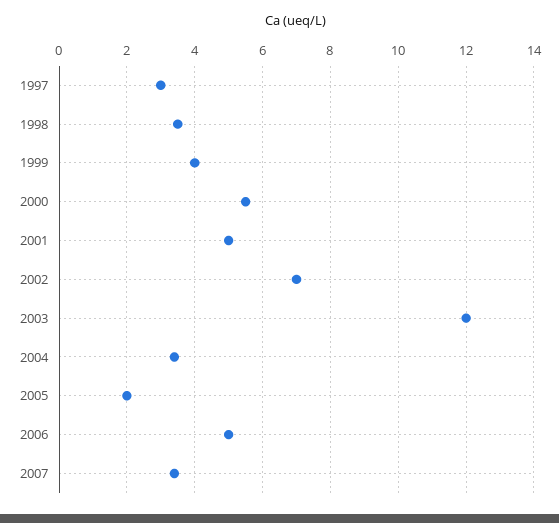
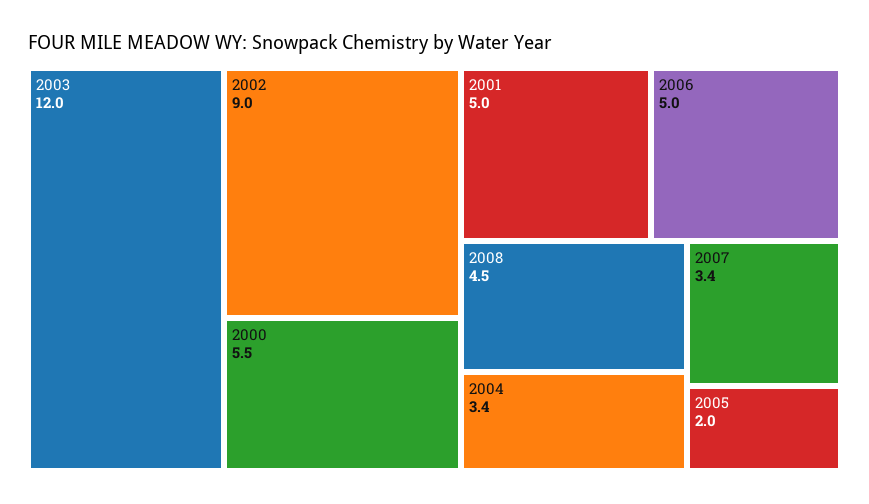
1997: 3 -> none
1998: 3.5 -> none
1999: 4 -> none
2002: 7 -> 9
2008: none -> 4.5

